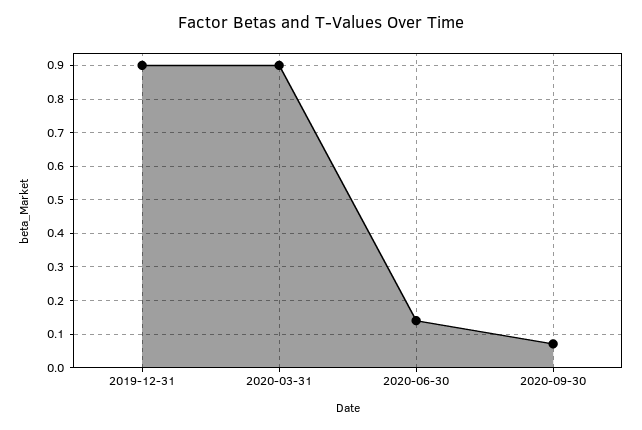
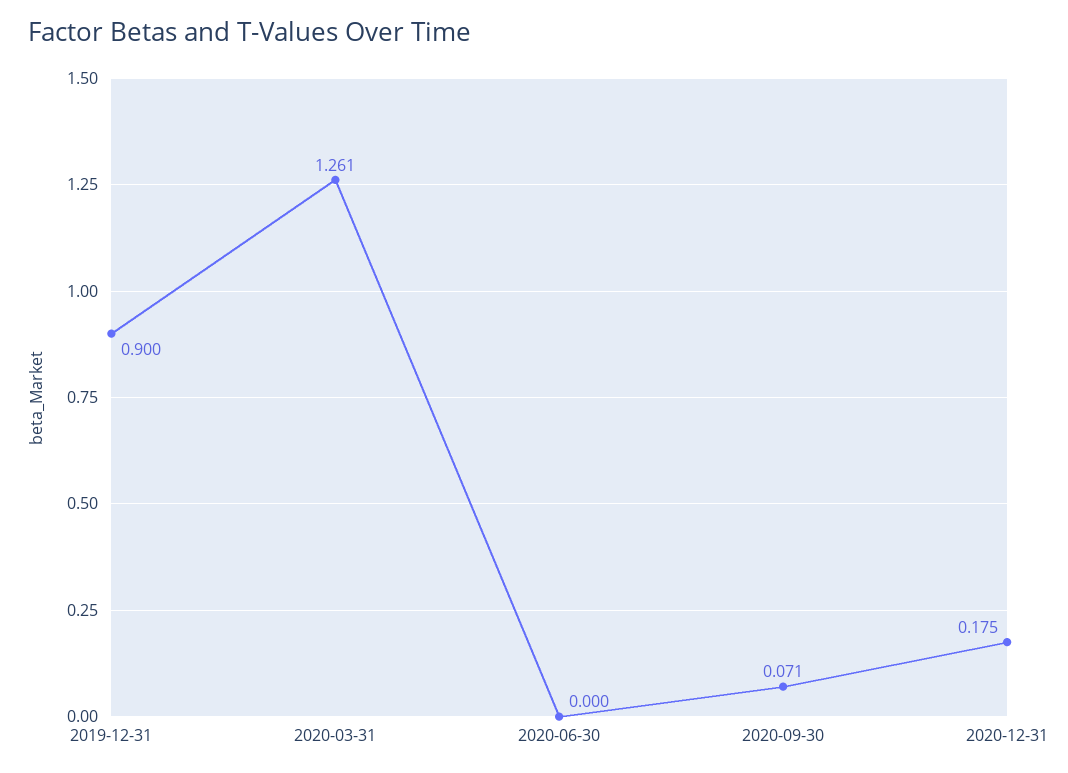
2020-03-31: 0.9 -> 1.261
2020-06-30: 0.14 -> 0
2020-12-31: none -> 0.175

